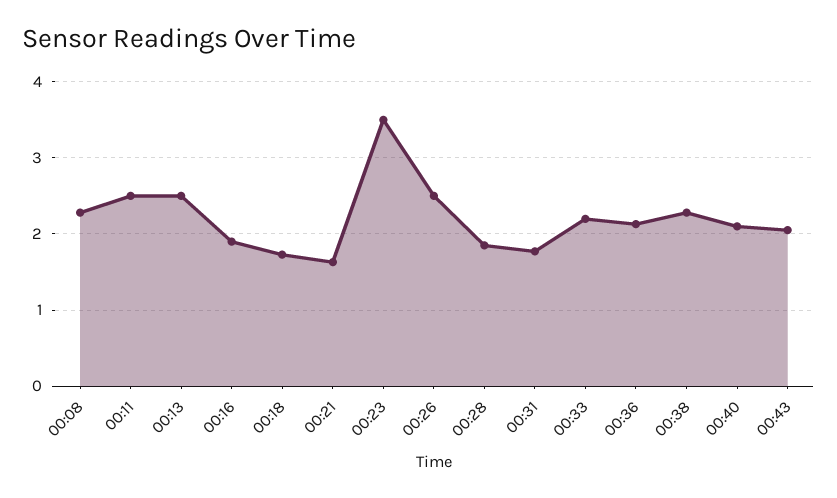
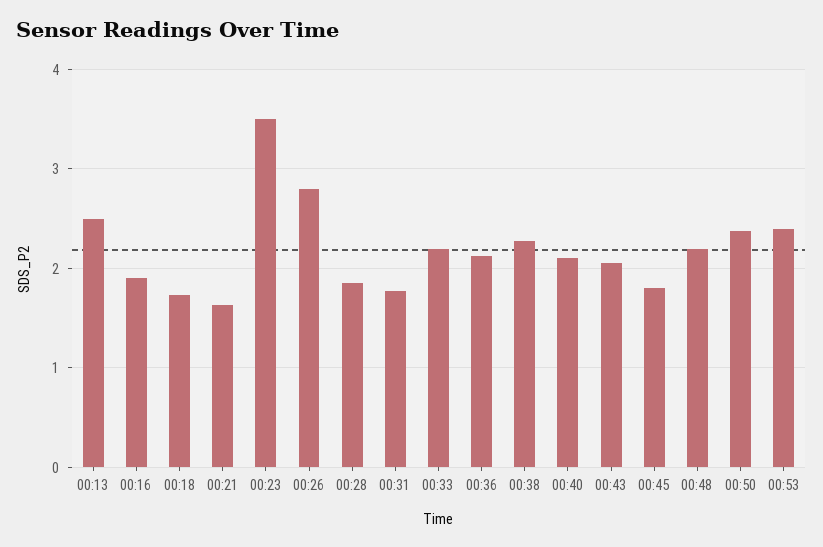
00:08: 2.3 -> none
00:11: 2.5 -> none
00:26: 2.5 -> 2.8
00:45: none -> 1.8
00:48: none -> 2.2
00:50: none -> 2.4
00:53: none -> 2.4

